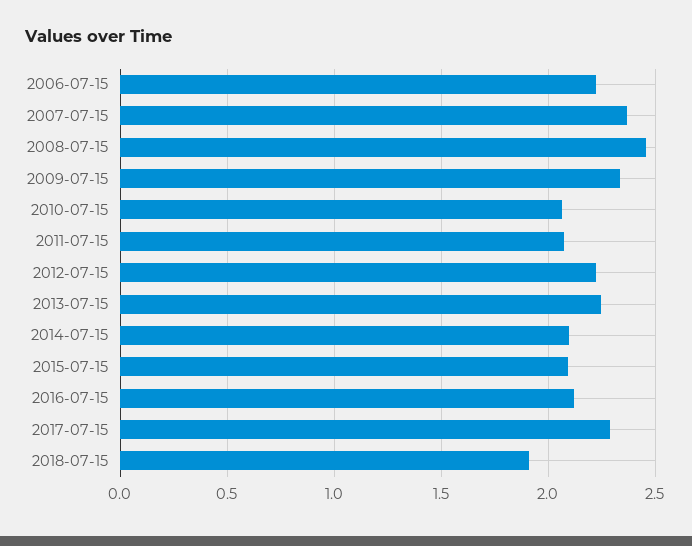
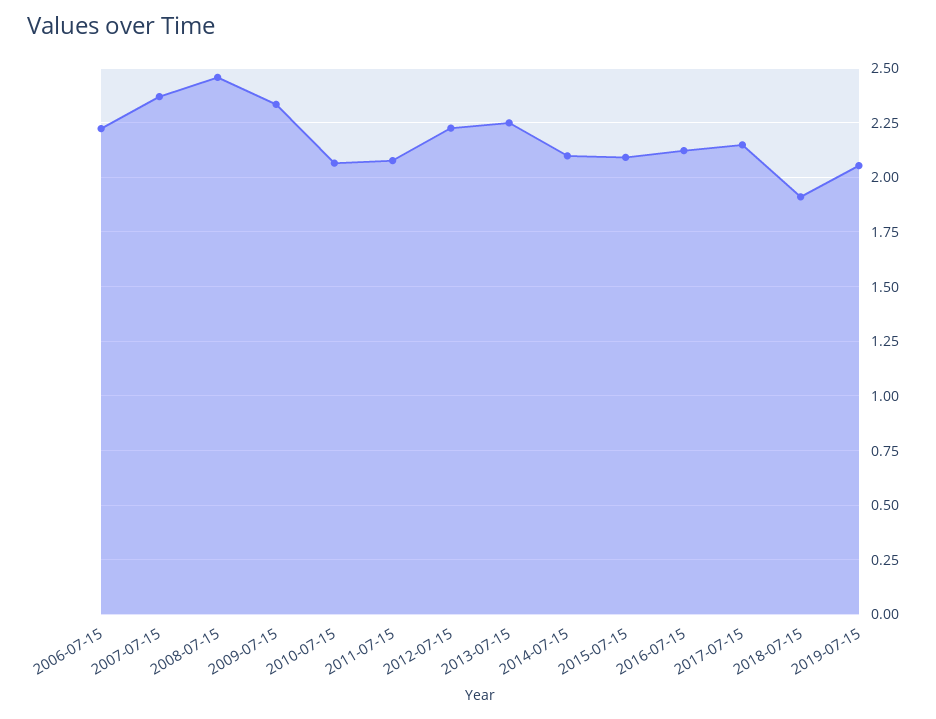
2017-07-15: 2.3 -> 2.15
2019-07-15: none -> 2.05

